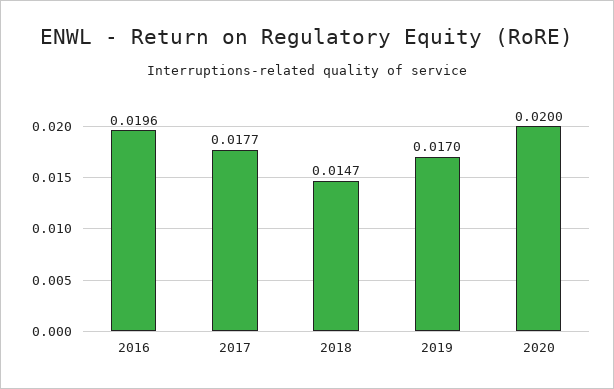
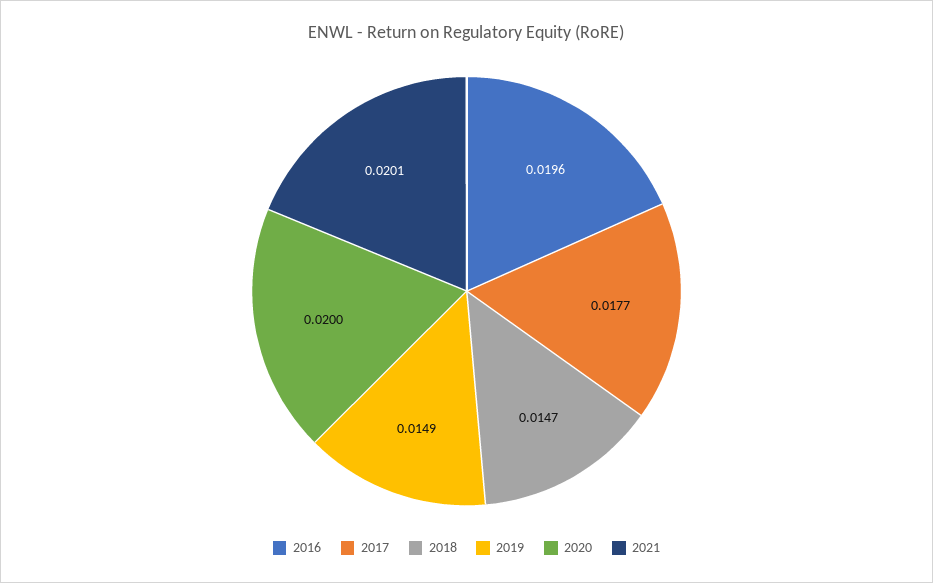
2019: 0.017 -> 0.0149
2021: none -> 0.0201

